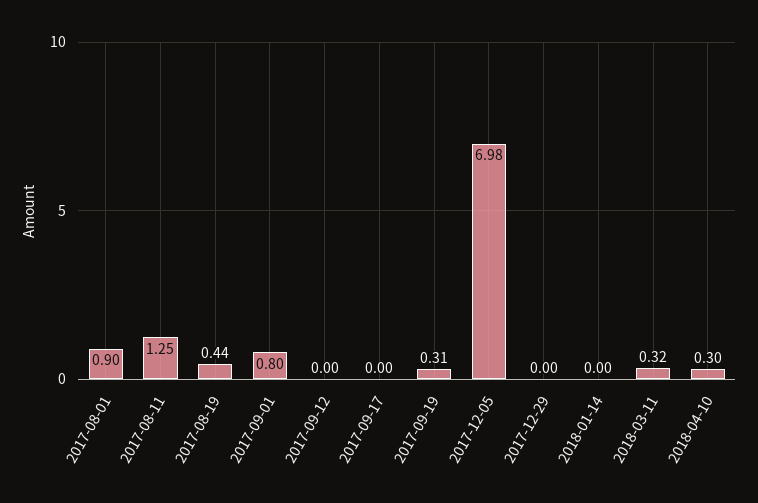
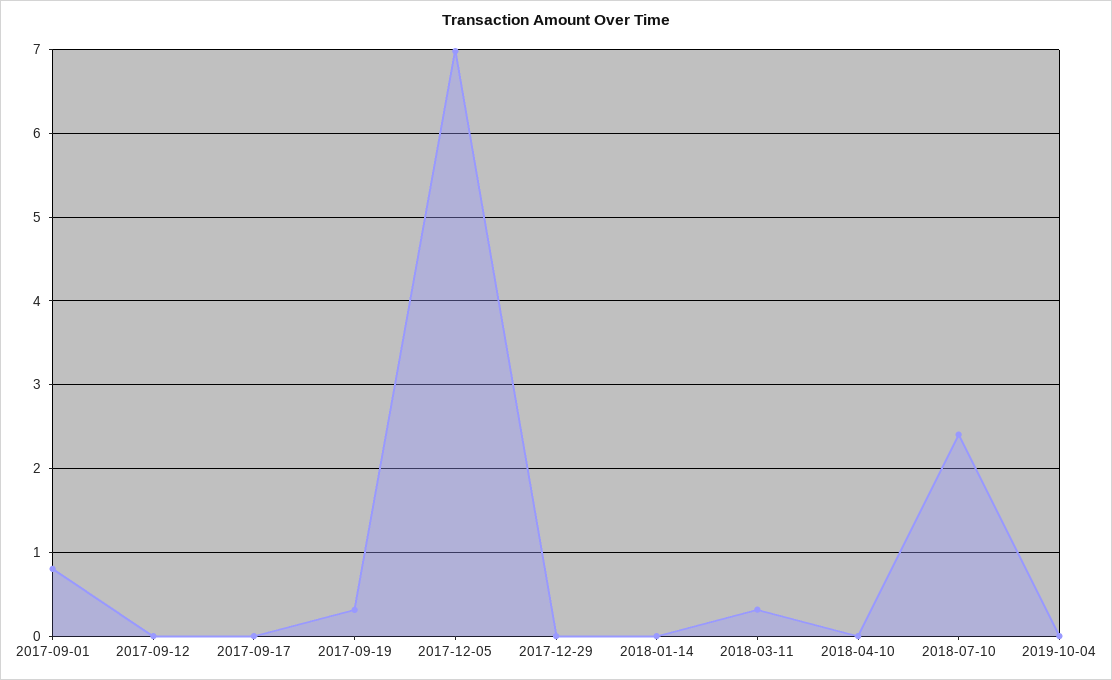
2017-08-01: 0.9 -> none
2017-08-11: 1.25 -> none
2017-08-19: 0.44 -> none
2018-04-10: 0.3 -> 0
2018-07-10: none -> 2.4
2019-10-04: none -> 0

